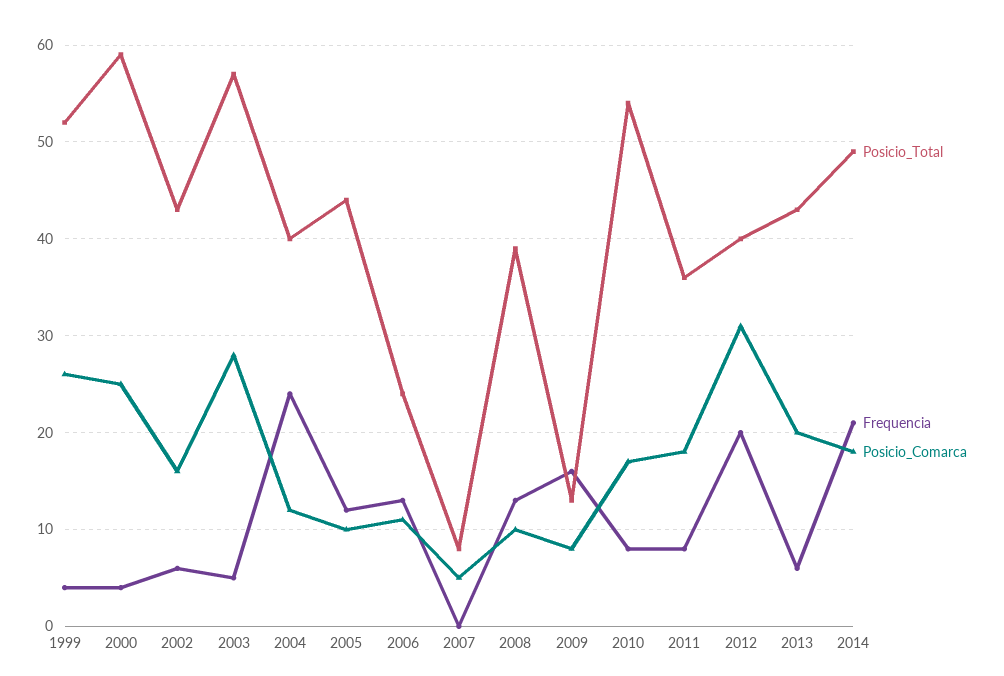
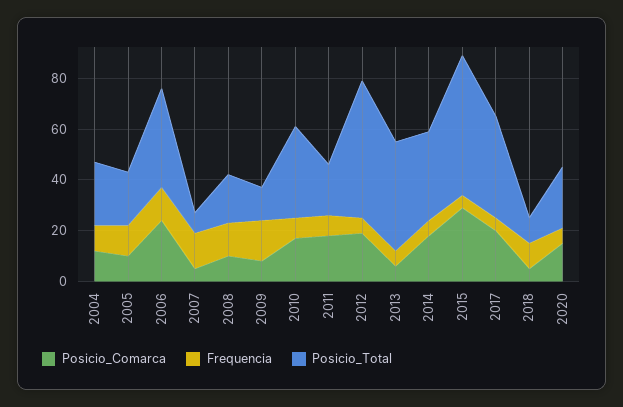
Posicio_Total, 1999: 52 -> none
Frequencia, 1999: 4 -> none
Posicio_Comarca, 1999: 26 -> none
Posicio_Total, 2000: 59 -> none
Frequencia, 2000: 4 -> none
Posicio_Comarca, 2000: 25 -> none
Posicio_Total, 2002: 43 -> none
Frequencia, 2002: 6 -> none
Posicio_Comarca, 2002: 16 -> none
Posicio_Total, 2003: 57 -> none
Frequencia, 2003: 5 -> none
Posicio_Comarca, 2003: 28 -> none
Posicio_Total, 2004: 40 -> 25
Frequencia, 2004: 24 -> 10
Posicio_Total, 2005: 44 -> 20
Posicio_Total, 2006: 24 -> 40
Posicio_Comarca, 2006: 11 -> 25
Frequencia, 2007: 0 -> 15
Posicio_Total, 2008: 39 -> 20
Posicio_Total, 2010: 54 -> 35
Posicio_Total, 2011: 36 -> 20
Posicio_Total, 2012: 40 -> 55
Frequencia, 2012: 20 -> 5
Posicio_Comarca, 2012: 31 -> 20
Posicio_Comarca, 2013: 20 -> 5
Posicio_Total, 2014: 49 -> 35
Frequencia, 2014: 21 -> 5
Posicio_Comarca, 2015: none -> 30
Frequencia, 2015: none -> 5
Posicio_Total, 2015: none -> 55
Posicio_Comarca, 2017: none -> 20
Frequencia, 2017: none -> 5
Posicio_Total, 2017: none -> 40
Posicio_Comarca, 2018: none -> 5
Frequencia, 2018: none -> 10
Posicio_Total, 2018: none -> 10
Posicio_Comarca, 2020: none -> 15
Frequencia, 2020: none -> 5
Posicio_Total, 2020: none -> 25

